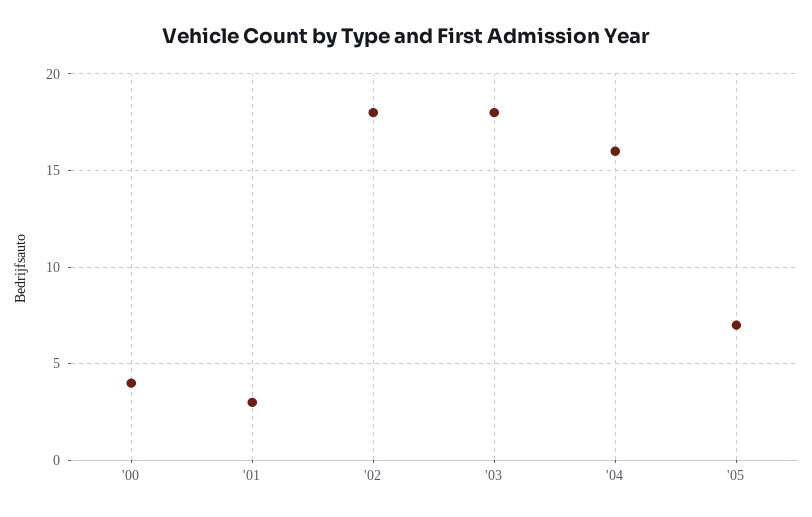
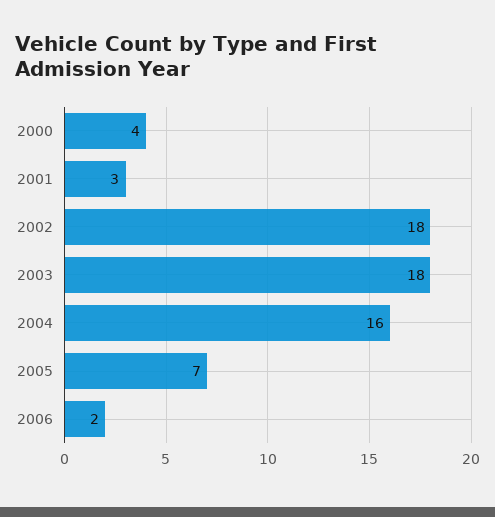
2006: none -> 2

